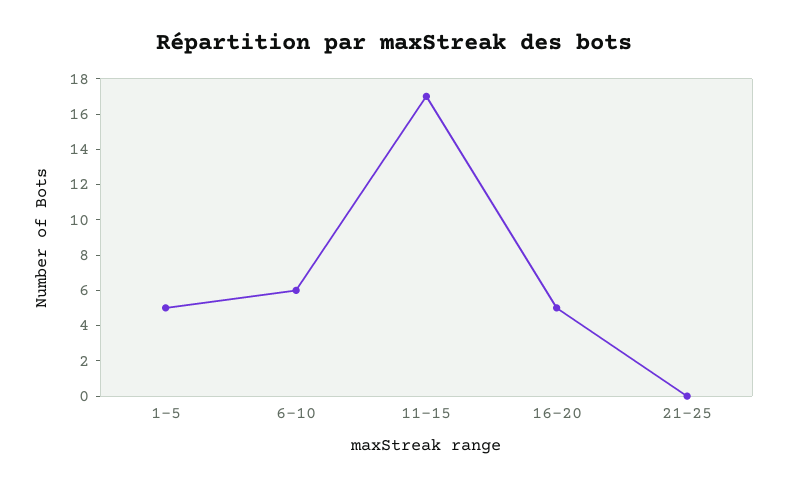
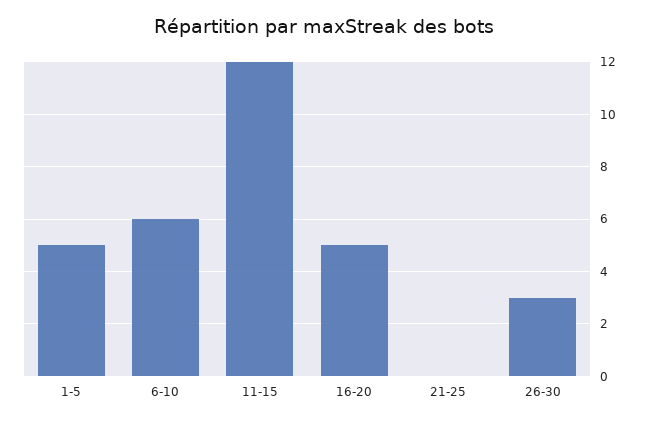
11-15: 17 -> 12
26-30: none -> 3

